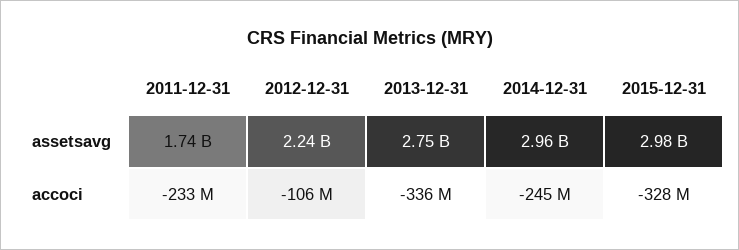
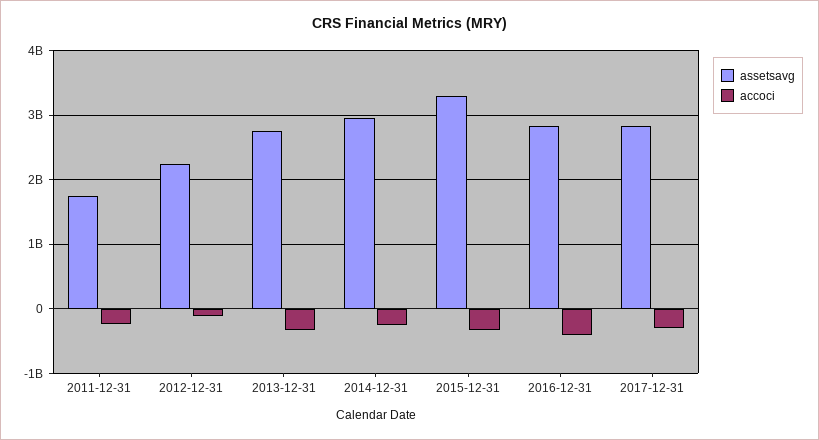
assetsavg, 2015-12-31: 2980000000 -> 3300000000
assetsavg, 2016-12-31: none -> 2800000000
accoci, 2016-12-31: none -> -400000000
assetsavg, 2017-12-31: none -> 2800000000
accoci, 2017-12-31: none -> -300000000

